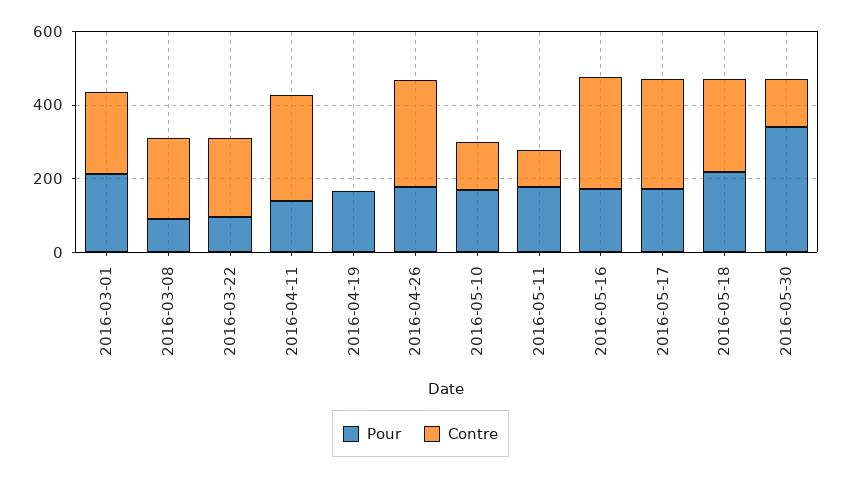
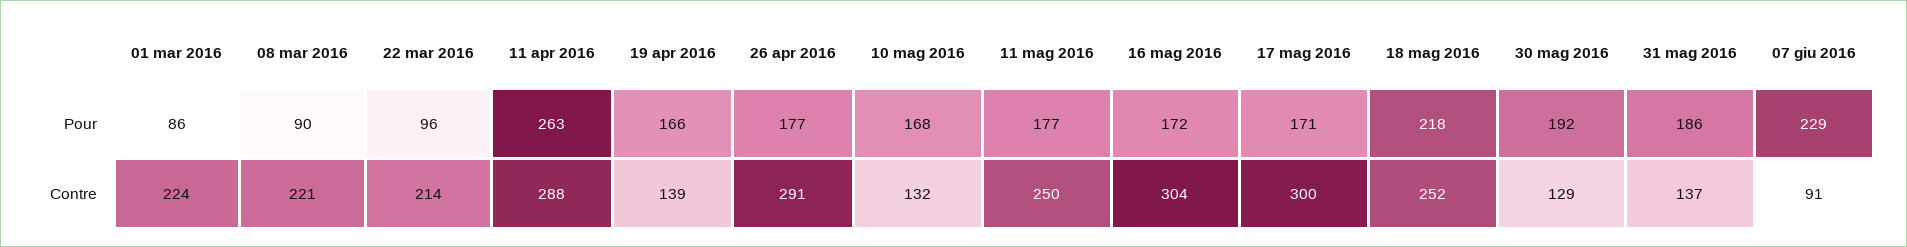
Pour, 2016-03-01: 200 -> 86
Pour, 2016-04-11: 150 -> 263
Contre, 2016-04-19: 0 -> 139
Contre, 2016-05-11: 100 -> 250
Pour, 2016-05-30: 350 -> 192
Pour, 31 mag 2016: none -> 186
Pour, 07 giu 2016: none -> 229
Contre, 31 mag 2016: none -> 137
Contre, 07 giu 2016: none -> 91

